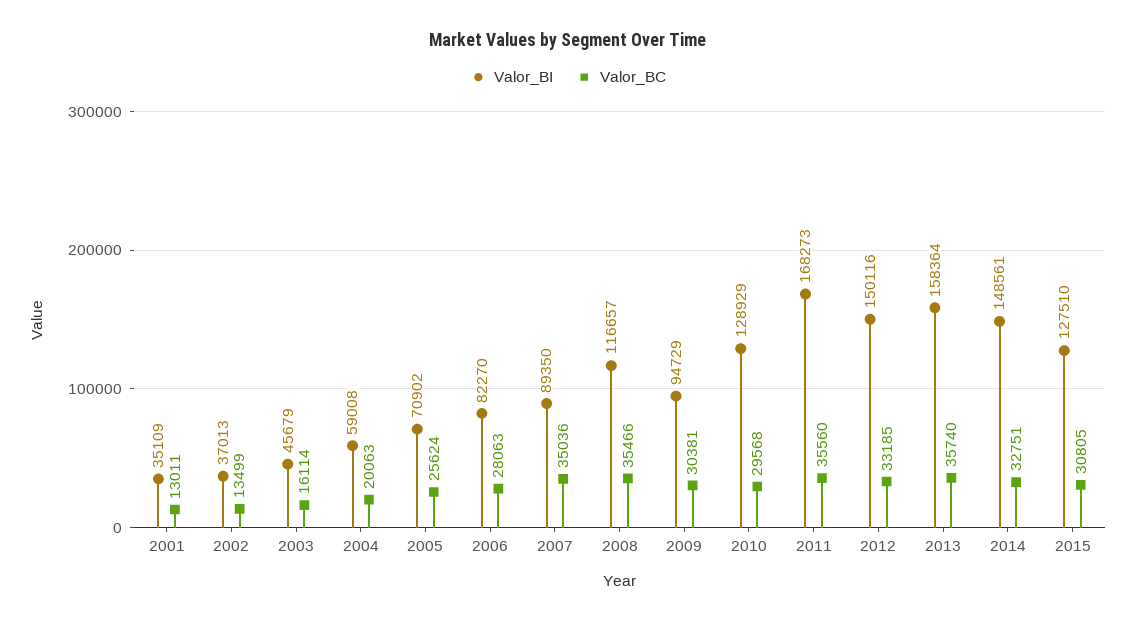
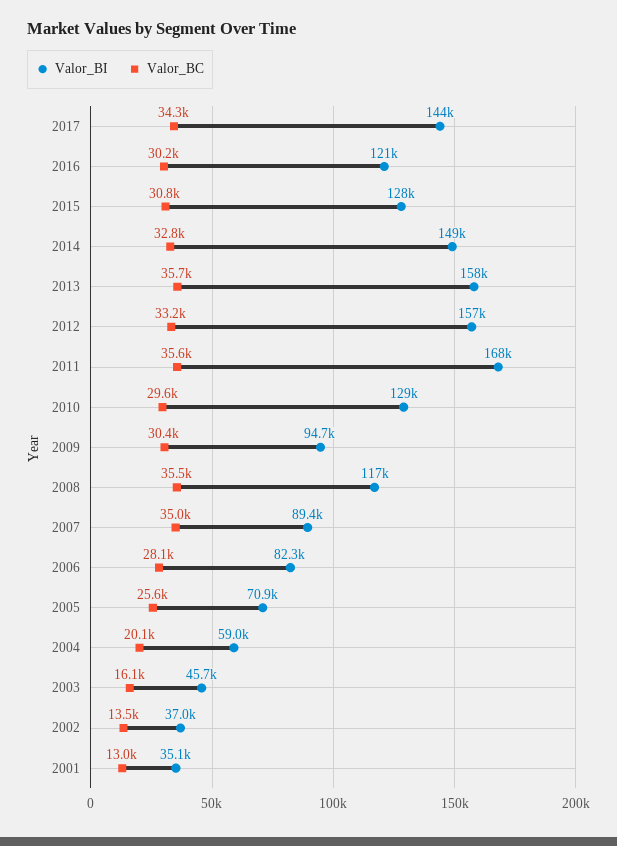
Valor_BI, 2012: 150116 -> 157000
Valor_BI, 2017: none -> 144000
Valor_BC, 2017: none -> 34300
Valor_BI, 2016: none -> 121000
Valor_BC, 2016: none -> 30200

